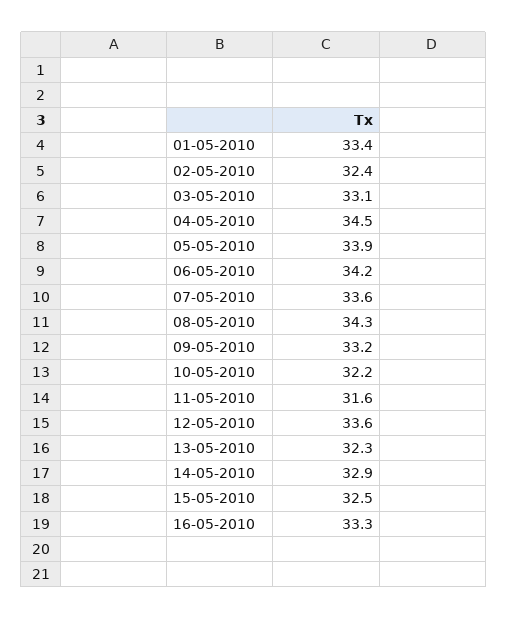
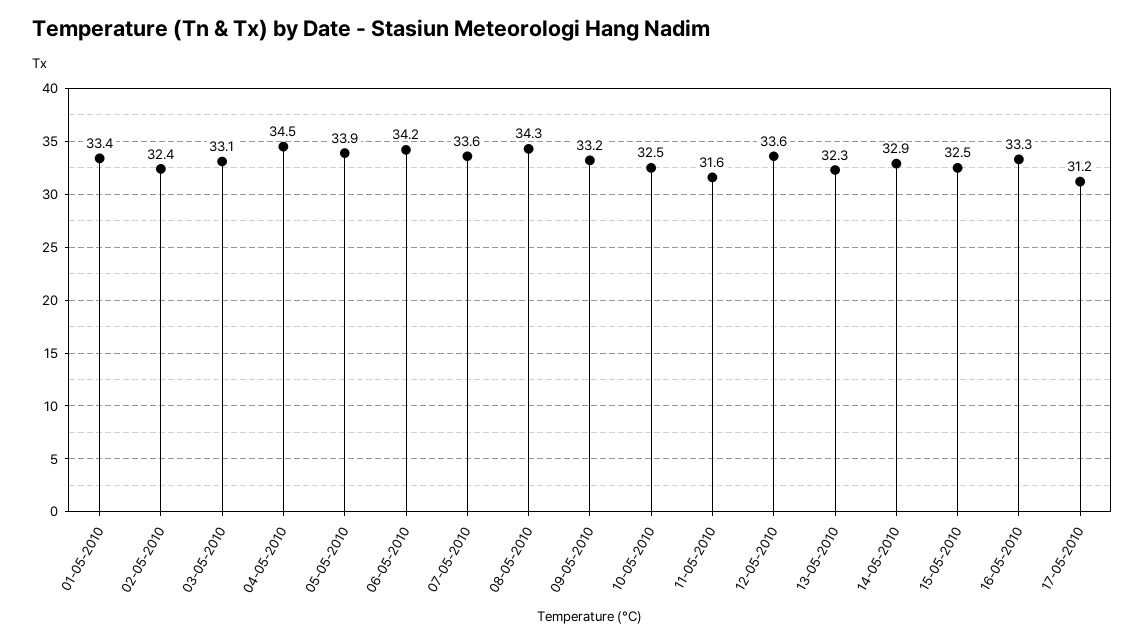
10-05-2010: 32.2 -> 32.5
17-05-2010: none -> 31.2

